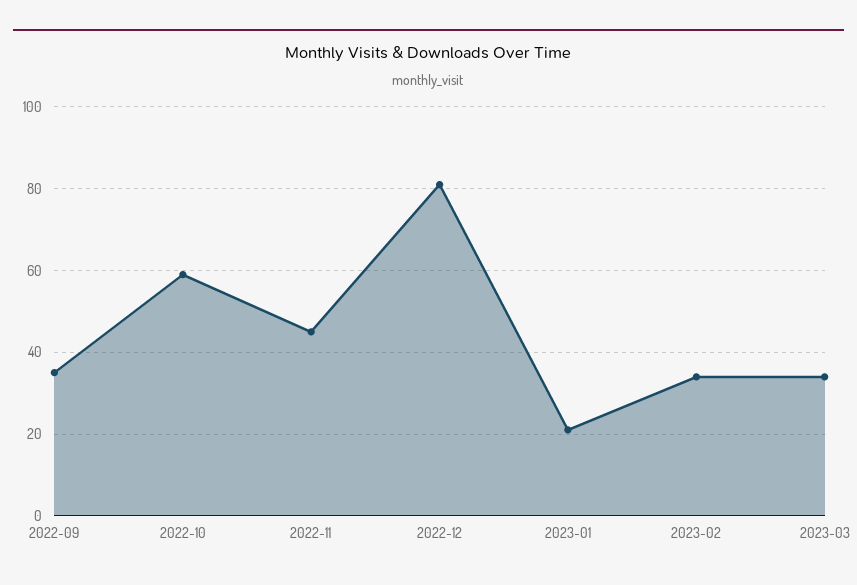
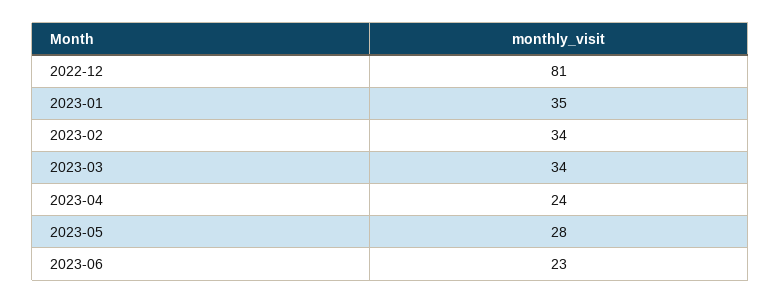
2022-09: 35 -> none
2022-10: 60 -> none
2022-11: 45 -> none
2023-01: 20 -> 35
2023-04: none -> 24
2023-05: none -> 28
2023-06: none -> 23

